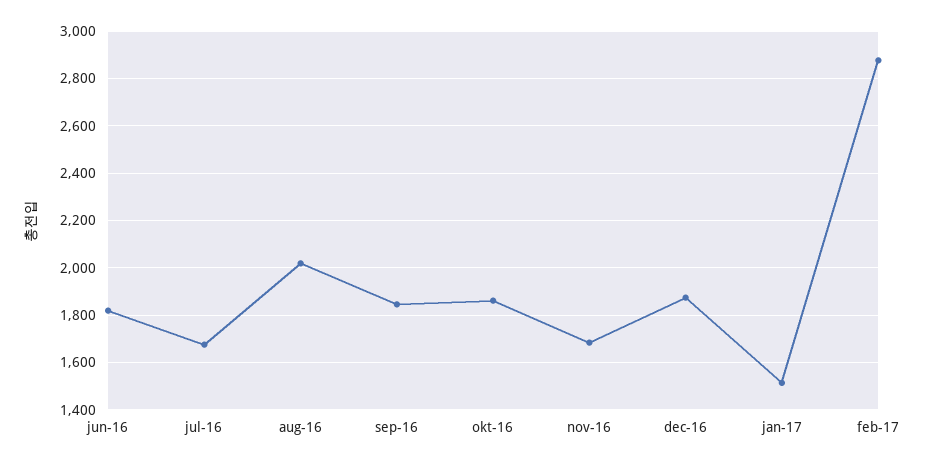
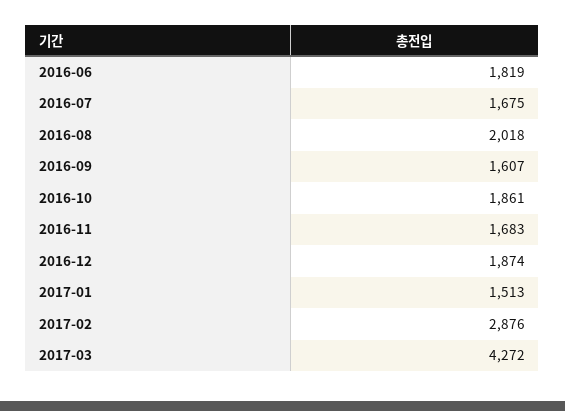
sep-16: 1850 -> 1607
2017-03: none -> 4272

